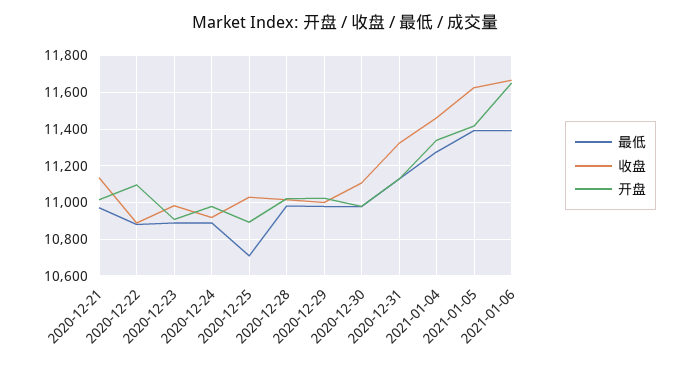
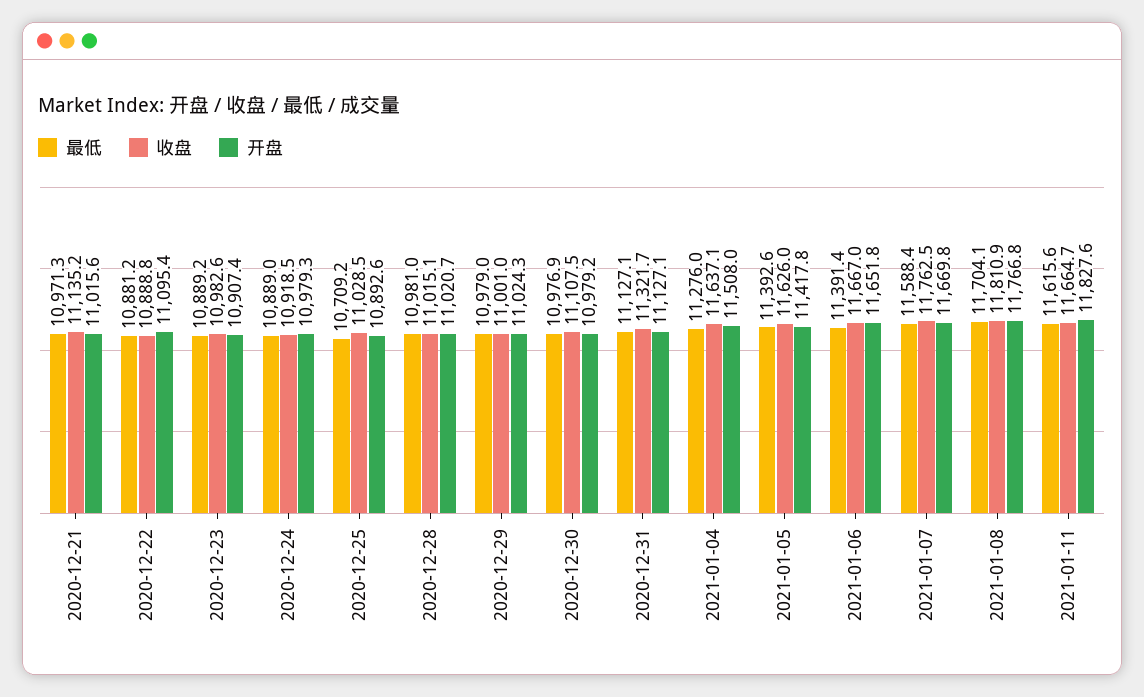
收盘, 2021-01-04: 11450 -> 11637.1
开盘, 2021-01-04: 11350 -> 11508
最低, 2021-01-07: none -> 11588.4
收盘, 2021-01-07: none -> 11762.5
开盘, 2021-01-07: none -> 11669.8
最低, 2021-01-08: none -> 11704.1
收盘, 2021-01-08: none -> 11810.9
开盘, 2021-01-08: none -> 11766.8
最低, 2021-01-11: none -> 11615.6
收盘, 2021-01-11: none -> 11664.7
开盘, 2021-01-11: none -> 11827.6

